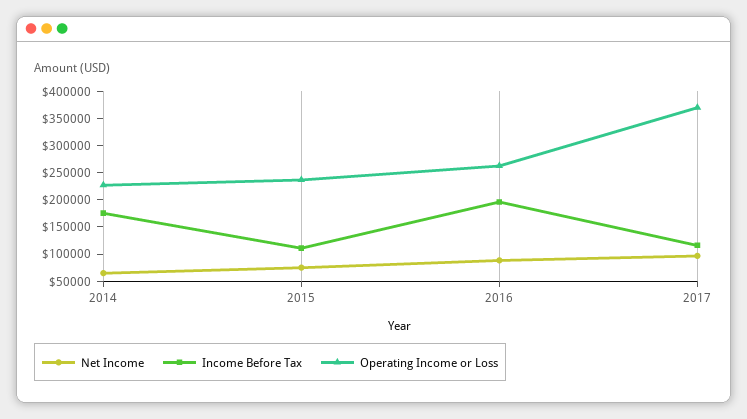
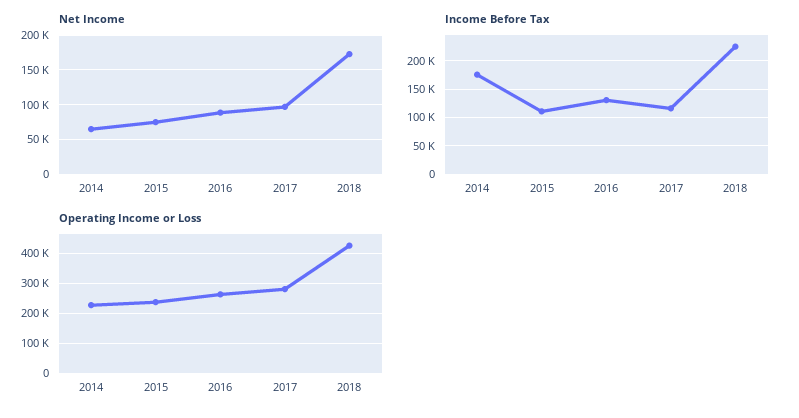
Income Before Tax, 2016: 200000 -> 125000
Operating Income or Loss, 2017: 375000 -> 280000
Net Income, 2018: none -> 170000
Income Before Tax, 2018: none -> 225000
Operating Income or Loss, 2018: none -> 420000

